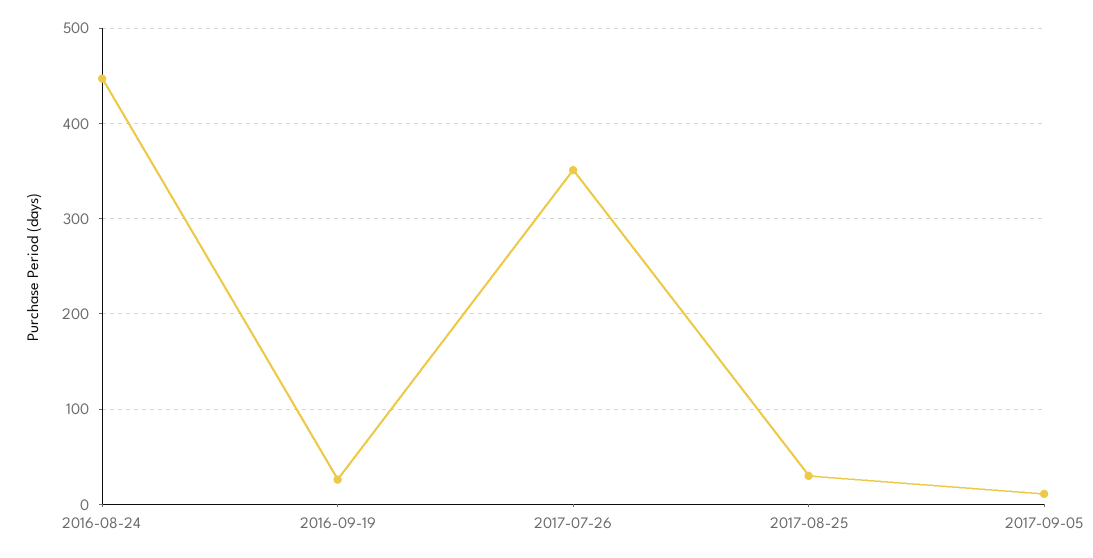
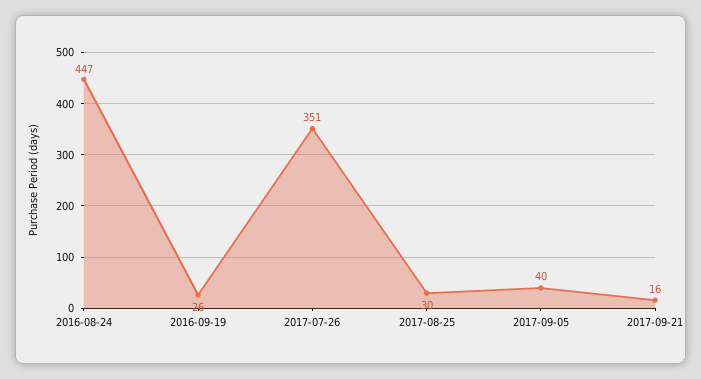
2017-09-05: 10 -> 40
2017-09-21: none -> 16

